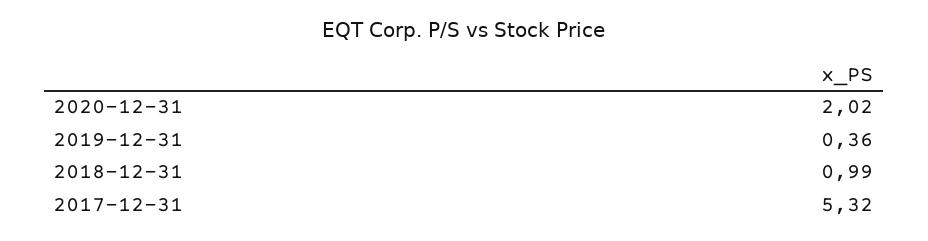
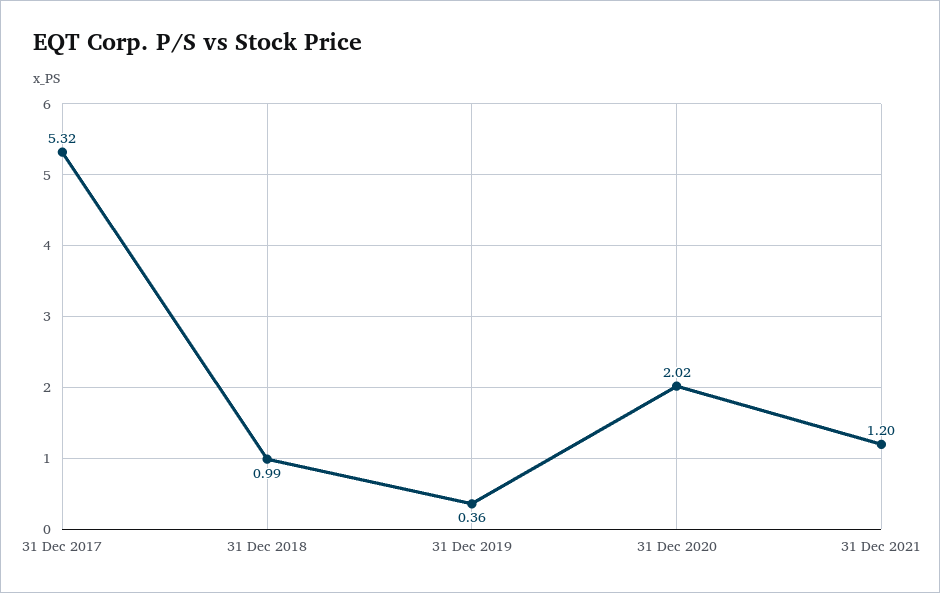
31 Dec 2021: none -> 1.2

